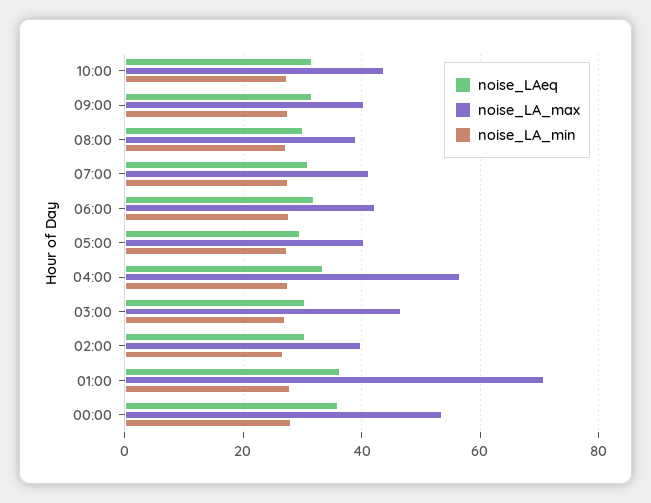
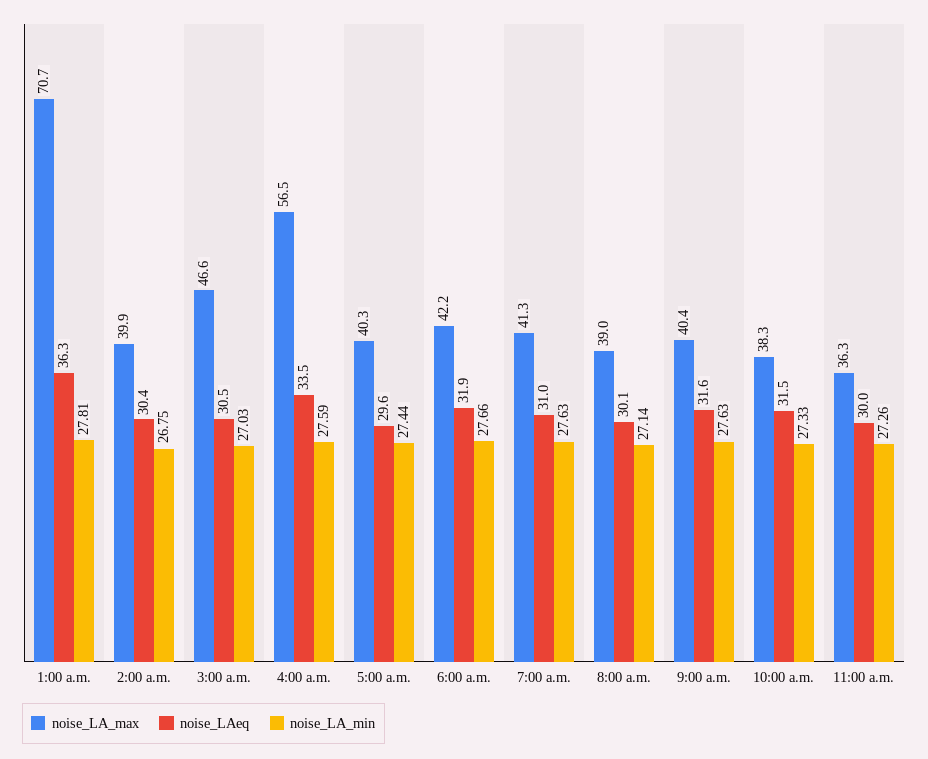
noise_LA_max, 10:00: 44 -> 38.3
noise_LAeq, 00:00: 36 -> none
noise_LA_max, 00:00: 54 -> none
noise_LA_min, 00:00: 28 -> none
noise_LA_max, 11:00 a.m.: none -> 36.3
noise_LAeq, 11:00 a.m.: none -> 30
noise_LA_min, 11:00 a.m.: none -> 27.26

